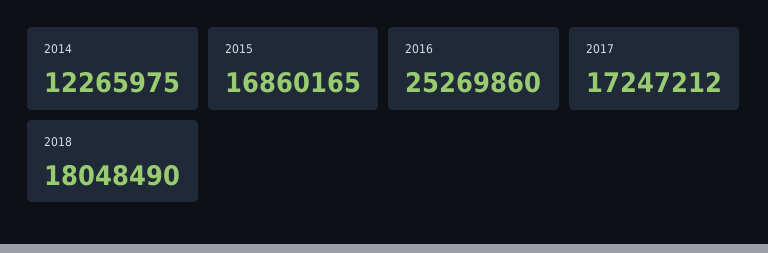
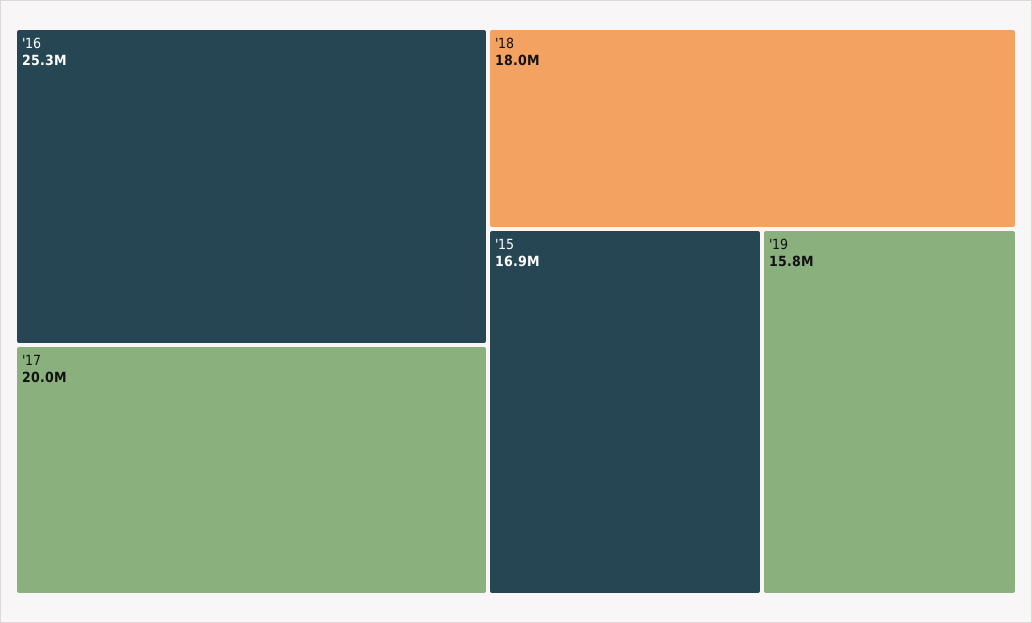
2014: 12265975 -> none
2017: 17247212 -> 20000000
'19: none -> 15800000

